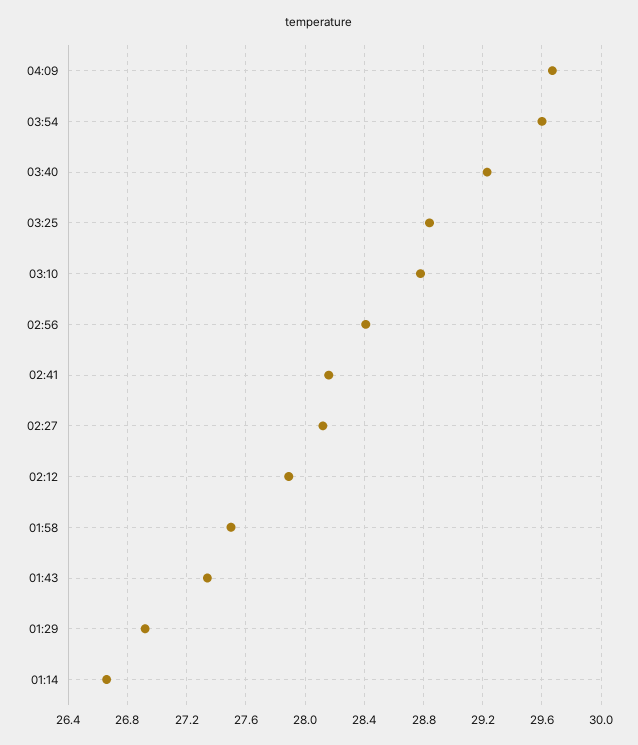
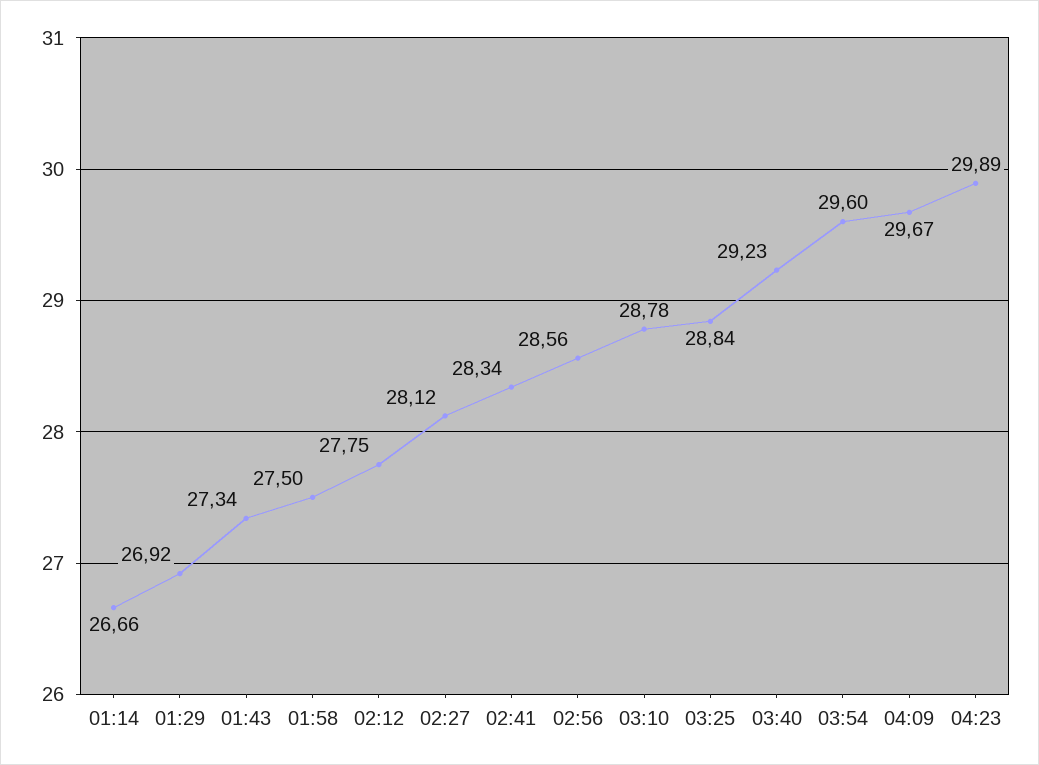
02:56: 28.4 -> 28.56
02:41: 28.15 -> 28.34
02:12: 27.9 -> 27.75
04:23: none -> 29.89

